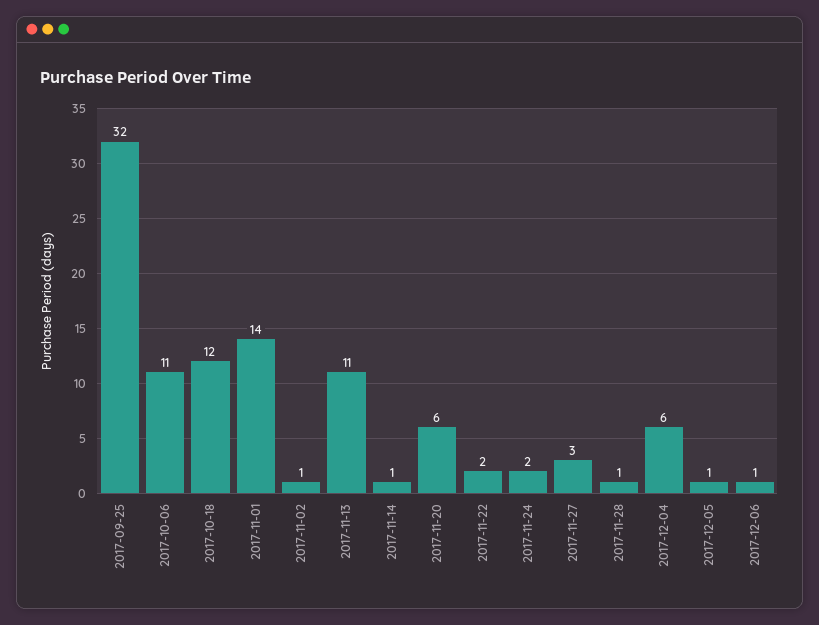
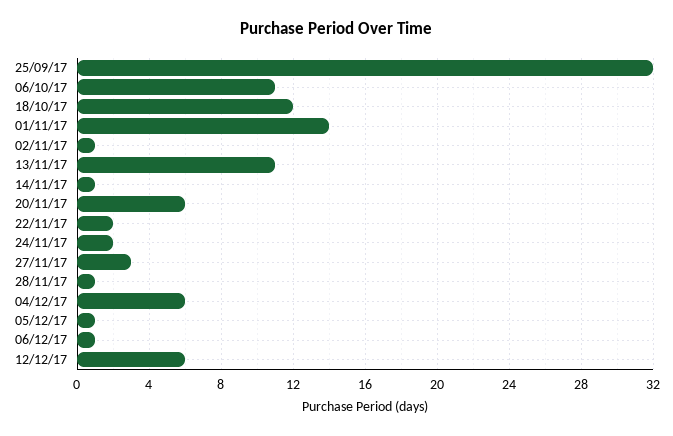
12/12/17: none -> 6

